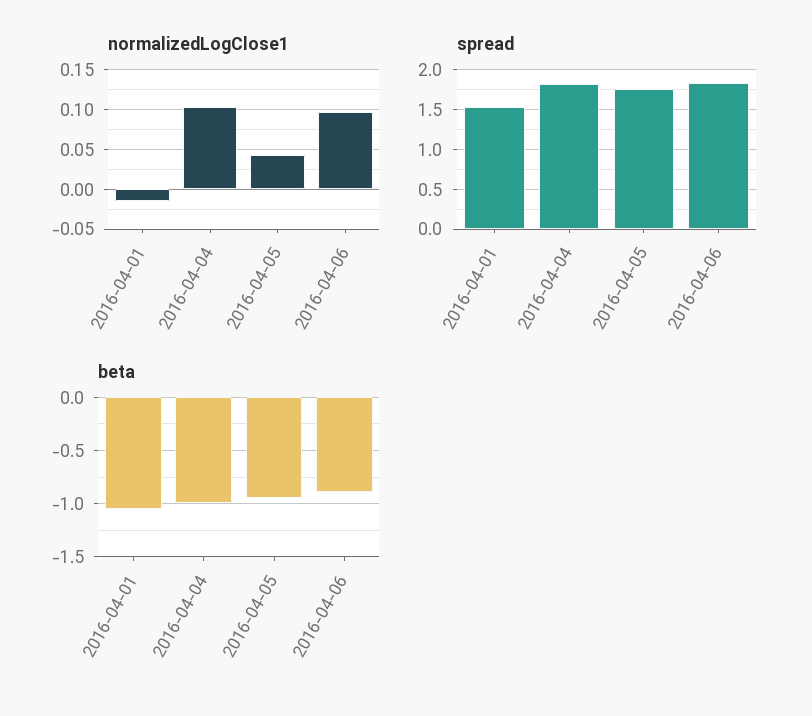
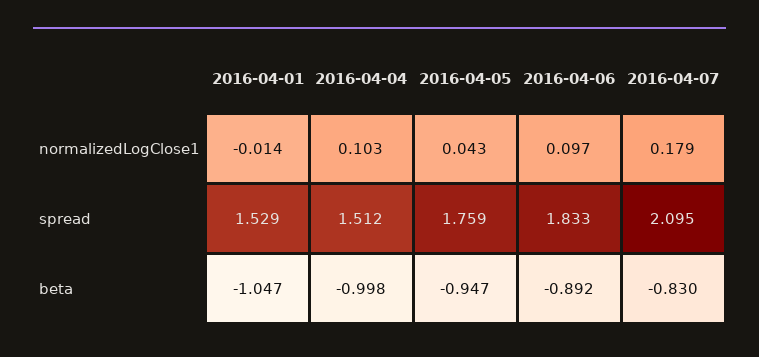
spread, 2016-04-04: 1.8 -> 1.512
normalizedLogClose1, 2016-04-07: none -> 0.179
spread, 2016-04-07: none -> 2.095
beta, 2016-04-07: none -> -0.83

